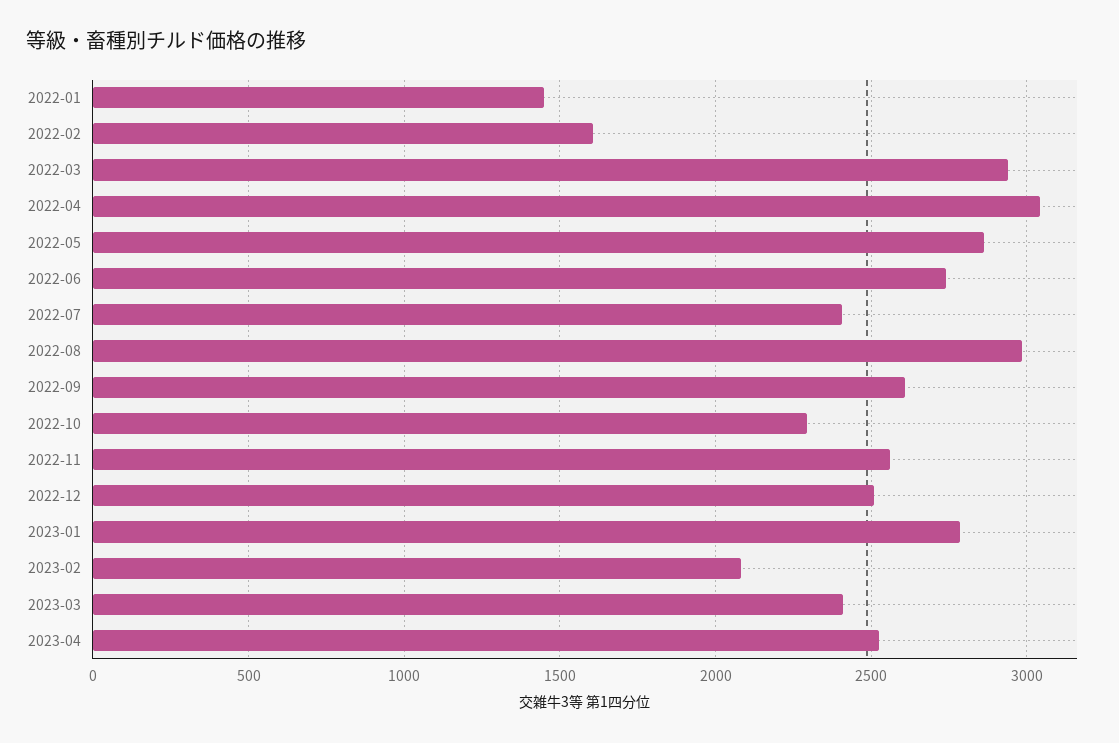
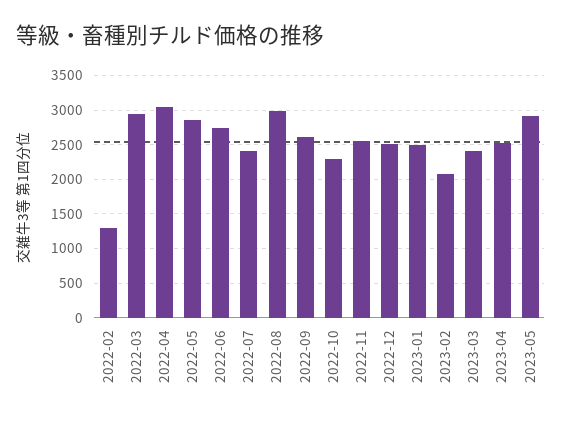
2022-01: 1450 -> none
2022-02: 1600 -> 1300
2023-01: 2800 -> 2500
2023-05: none -> 2900

